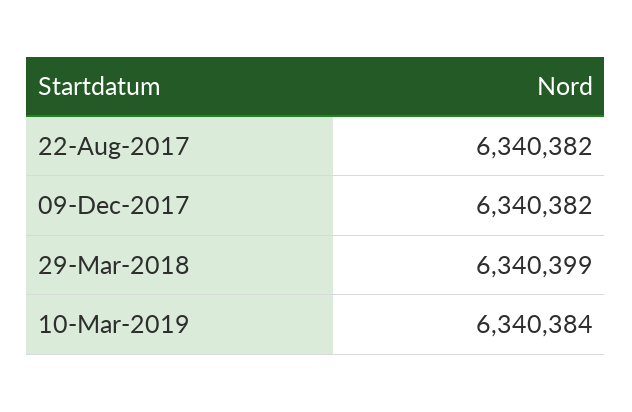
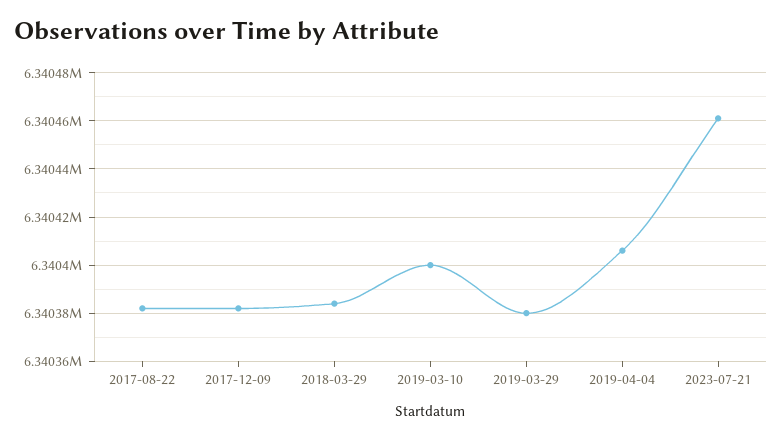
29-Mar-2018: 6340399 -> 6340385
10-Mar-2019: 6340384 -> 6340400
2019-03-29: none -> 6340380
2019-04-04: none -> 6340405
2023-07-21: none -> 6340460

